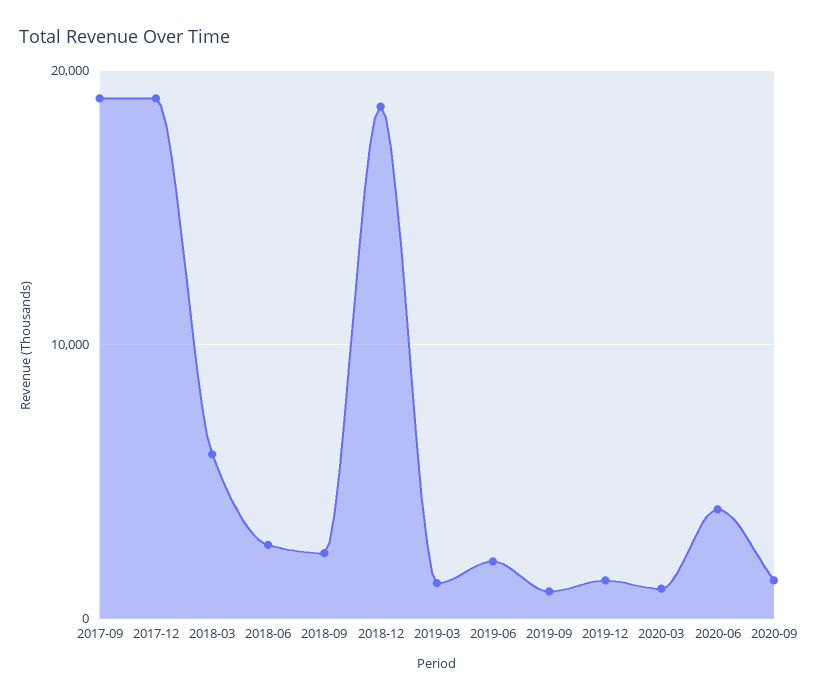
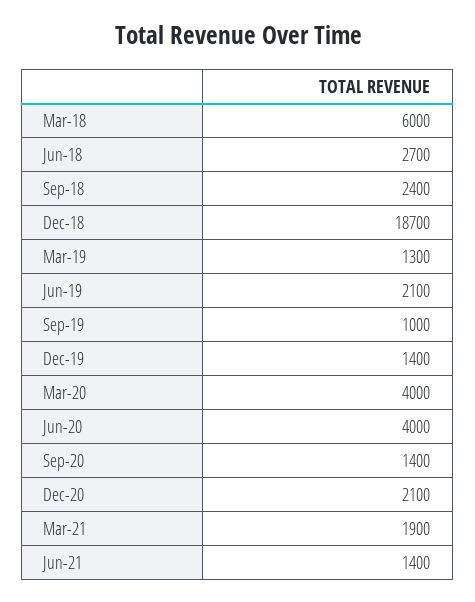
2017-09: 19000 -> none
2017-12: 19000 -> none
2020-03: 1000 -> 4000
Dec-20: none -> 2100
Mar-21: none -> 1900
Jun-21: none -> 1400

